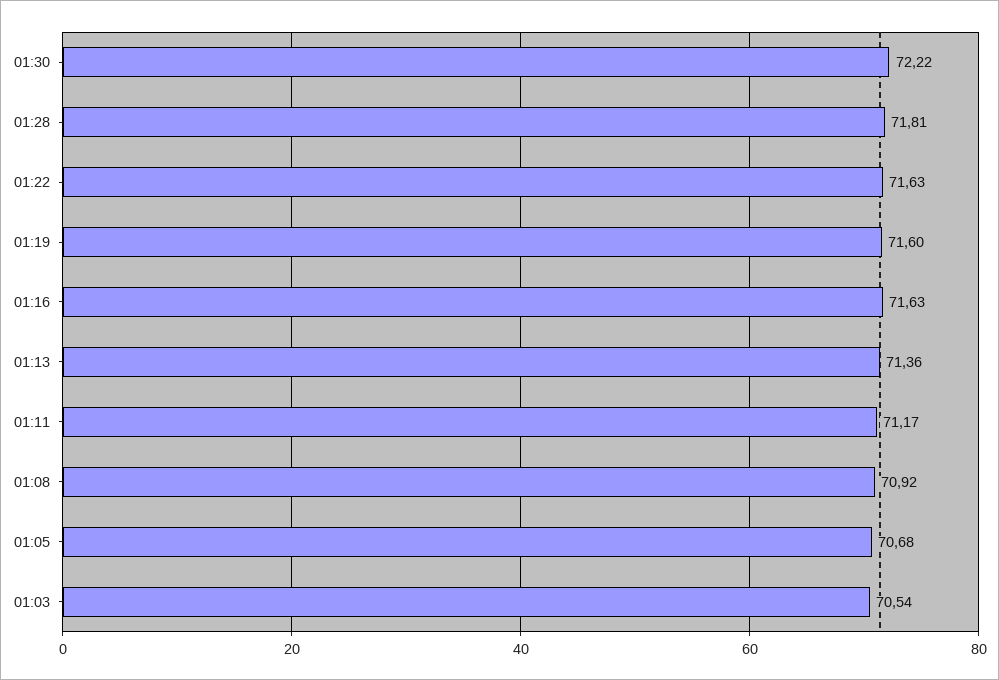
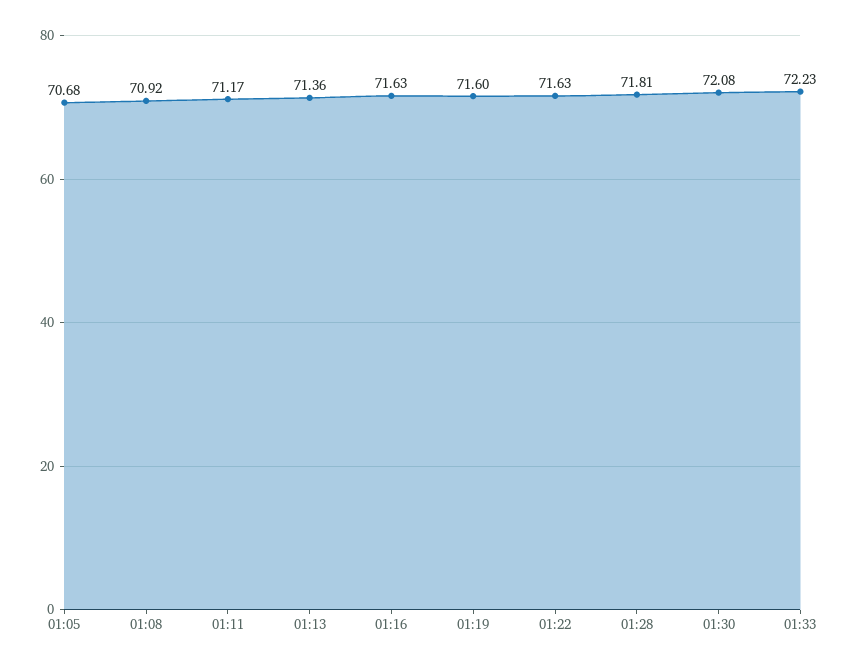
01:30: 72.22 -> 72.08
01:03: 70.54 -> none
01:33: none -> 72.23

